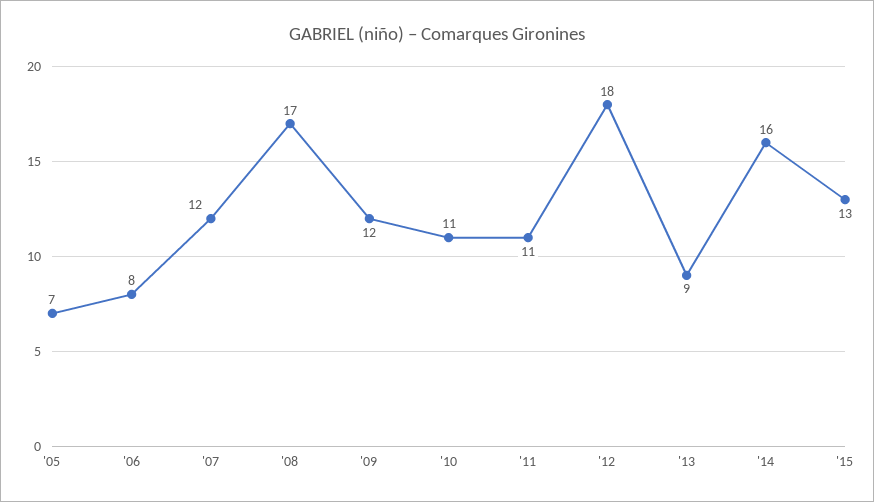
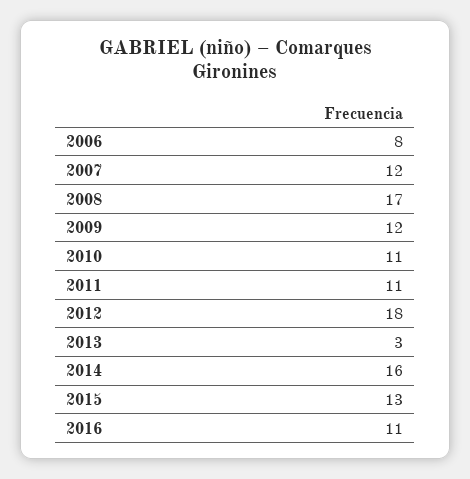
'05: 7 -> none
'13: 9 -> 3
2016: none -> 11

